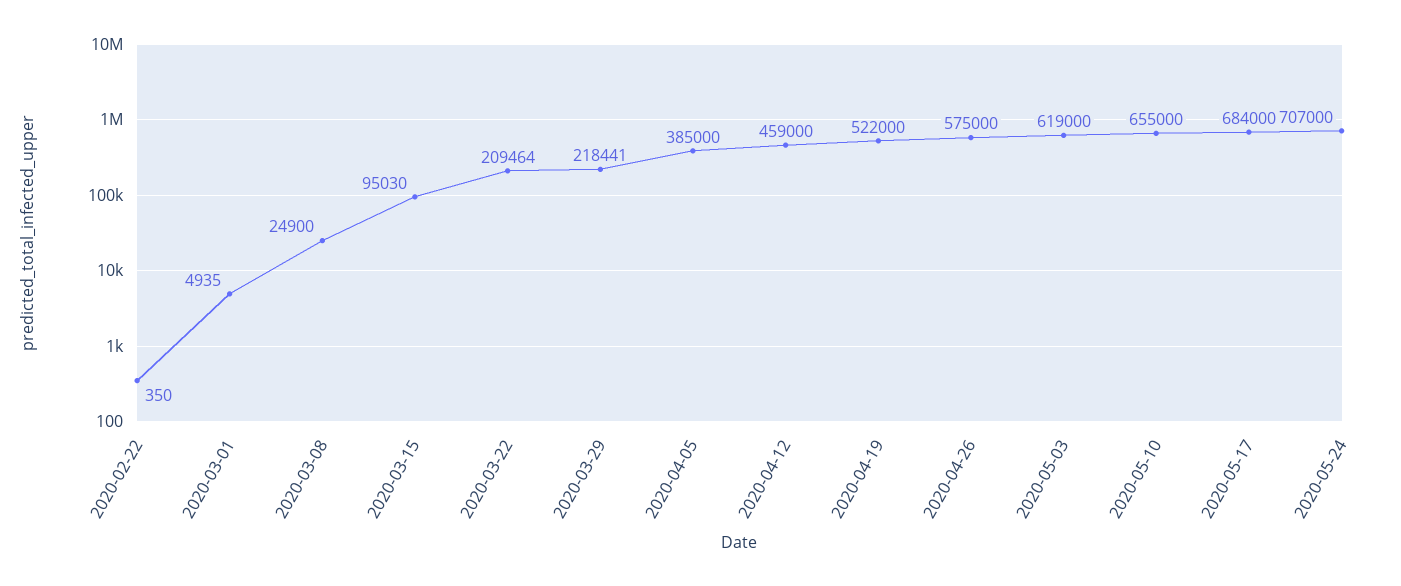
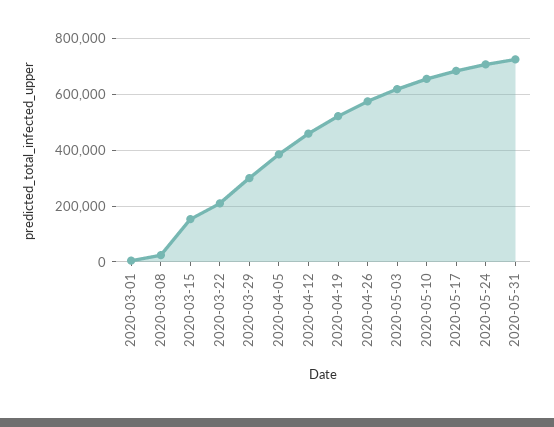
2020-02-22: 350 -> none
2020-03-15: 95030 -> 150000
2020-03-29: 218441 -> 300000
2020-05-31: none -> 725000

